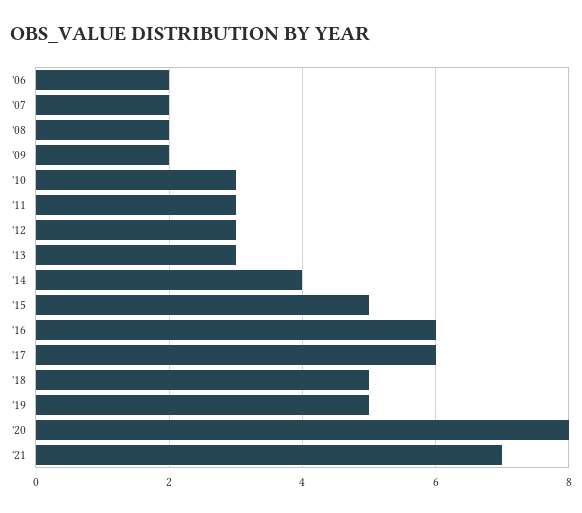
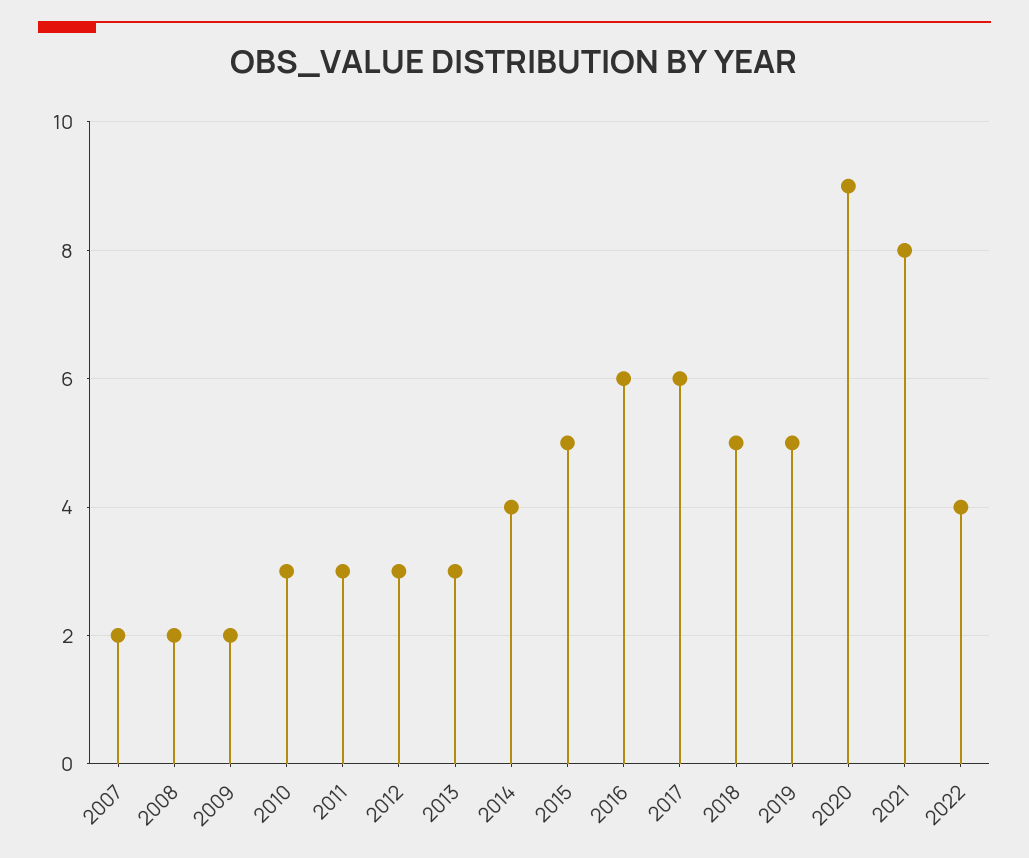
'06: 2 -> none
'20: 8 -> 9
'21: 7 -> 8
2022: none -> 4

